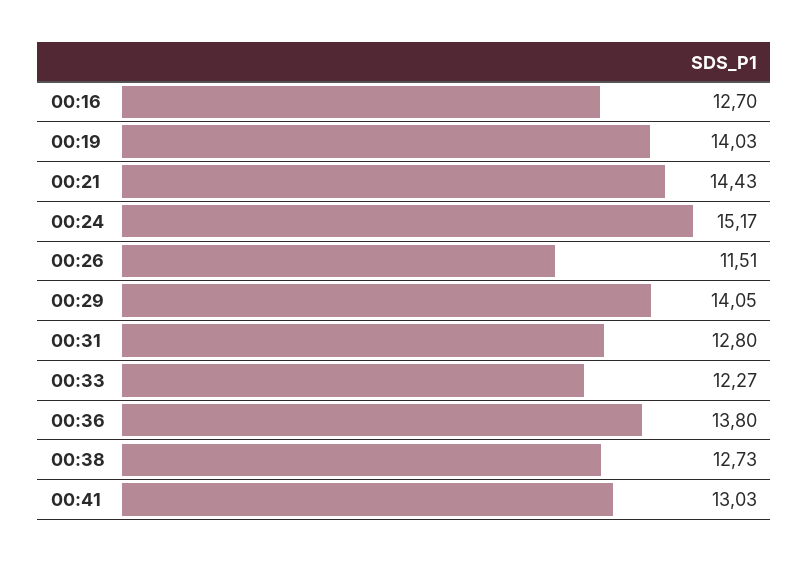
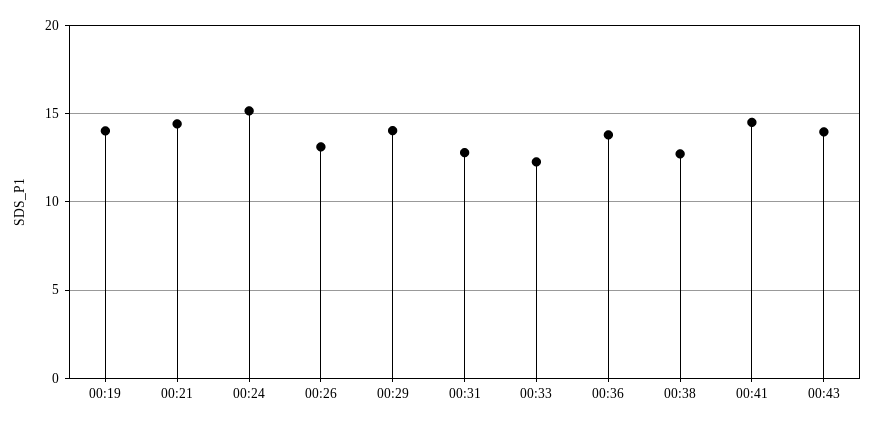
00:16: 12.7 -> none
00:26: 11.51 -> 13
00:41: 13.03 -> 14.5
00:43: none -> 14

